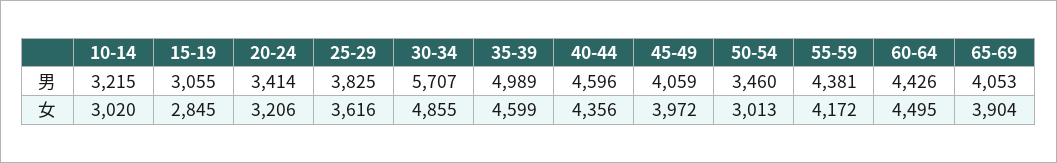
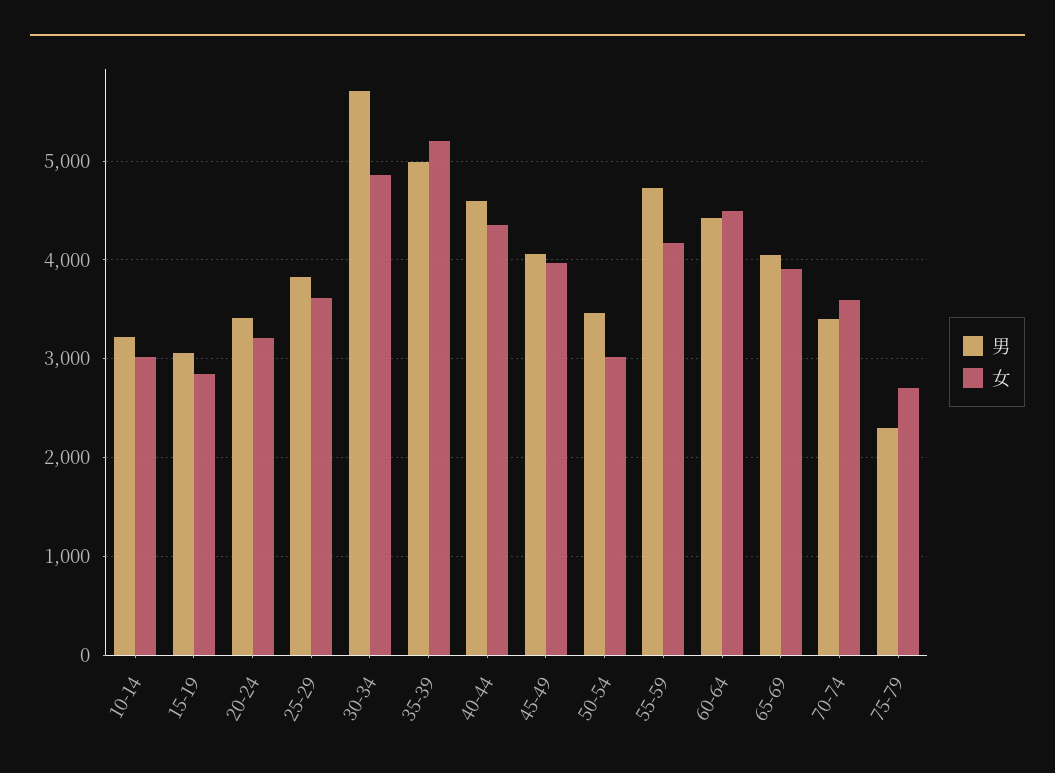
男, 55-59: 4381 -> 4700
女, 35-39: 4599 -> 5200
男, 70-74: none -> 3400
女, 70-74: none -> 3600
男, 75-79: none -> 2300
女, 75-79: none -> 2700

